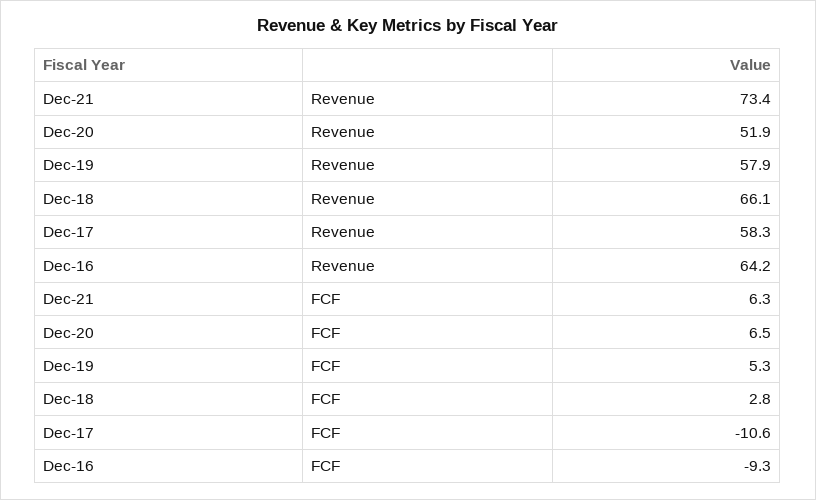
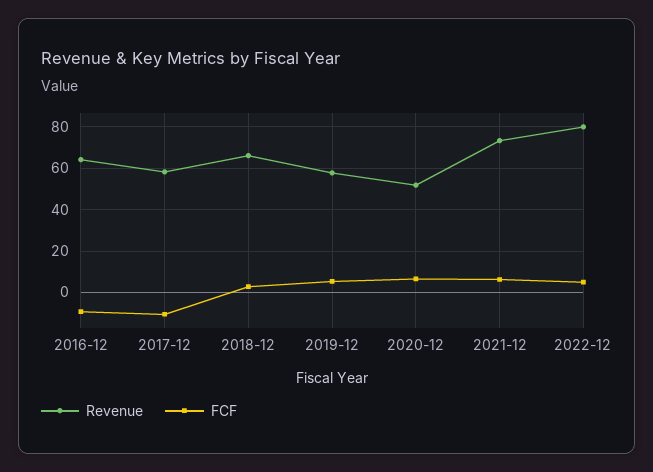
Revenue, 2022-12: none -> 80
FCF, 2022-12: none -> 5

